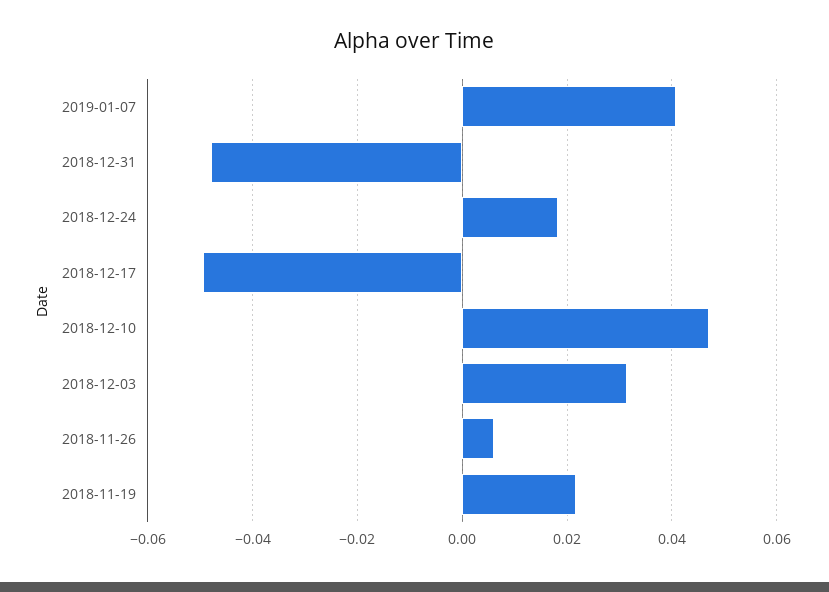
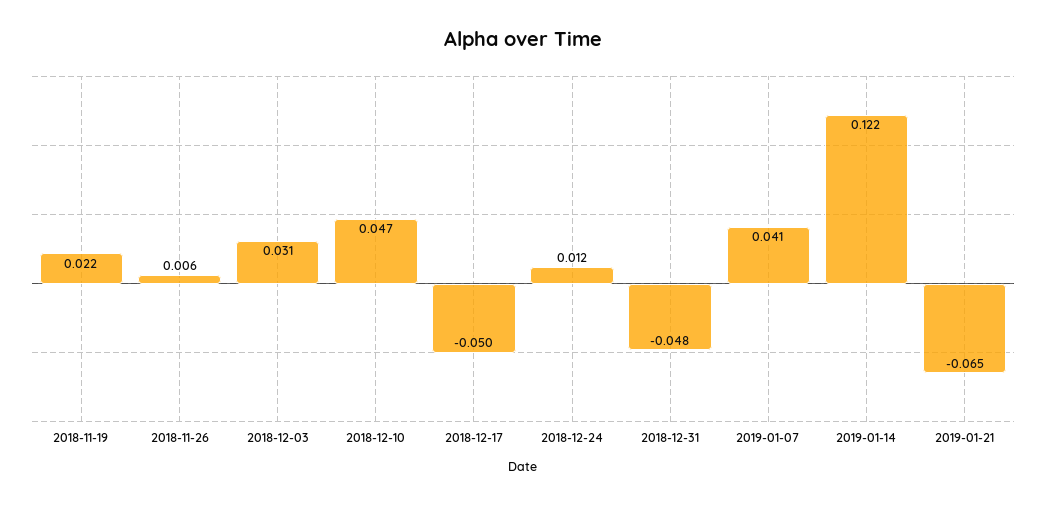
2018-12-24: 0.018 -> 0.012
2019-01-14: none -> 0.122
2019-01-21: none -> -0.065

